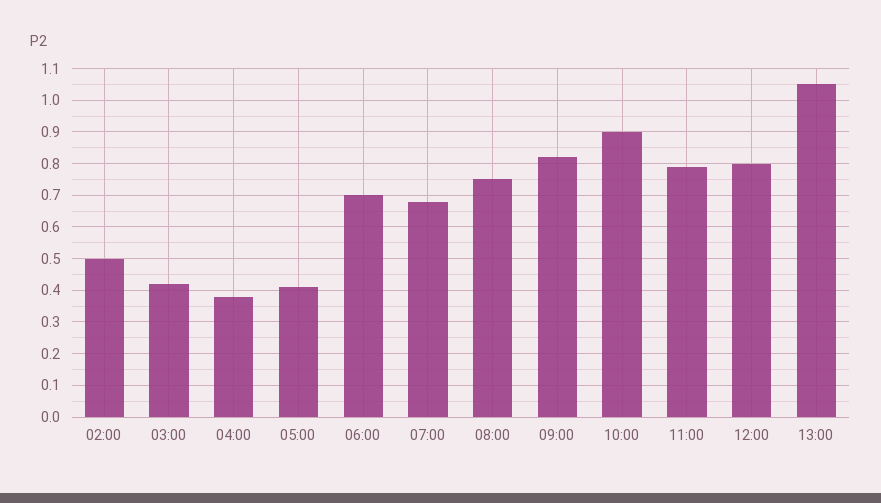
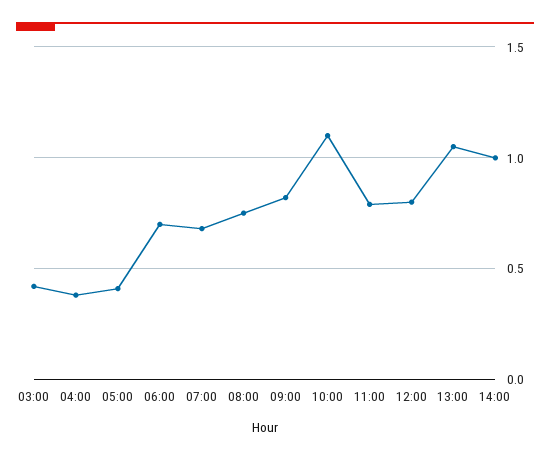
02:00: 0.5 -> none
10:00: 0.9 -> 1.1
14:00: none -> 1

